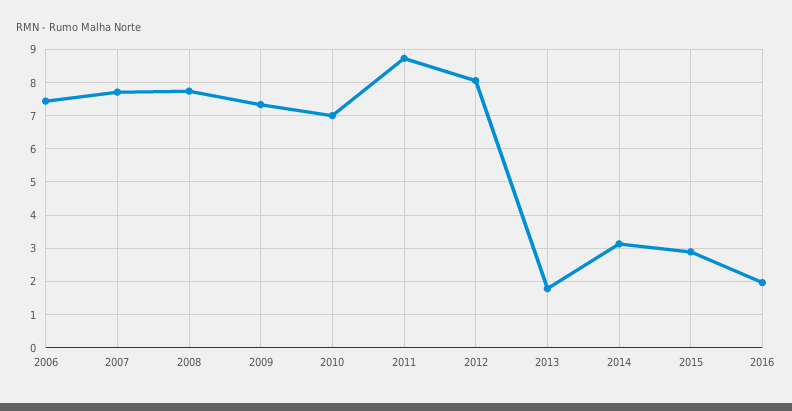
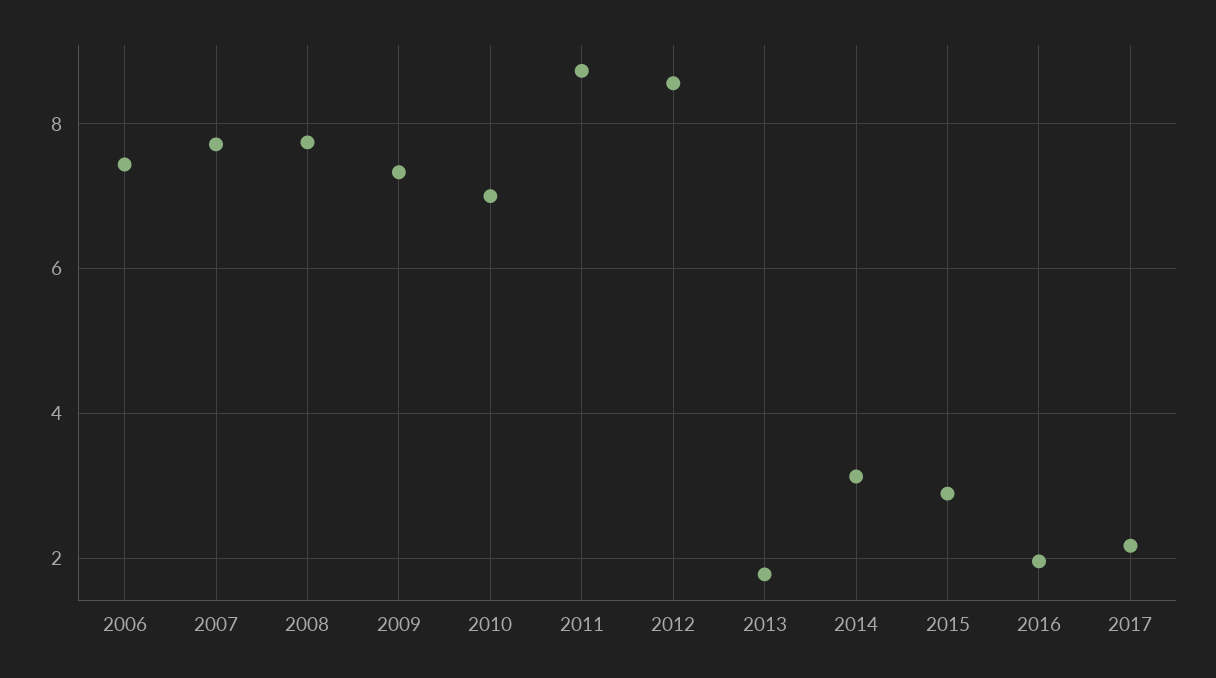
2012: 8 -> 8.6
2017: none -> 2.2

